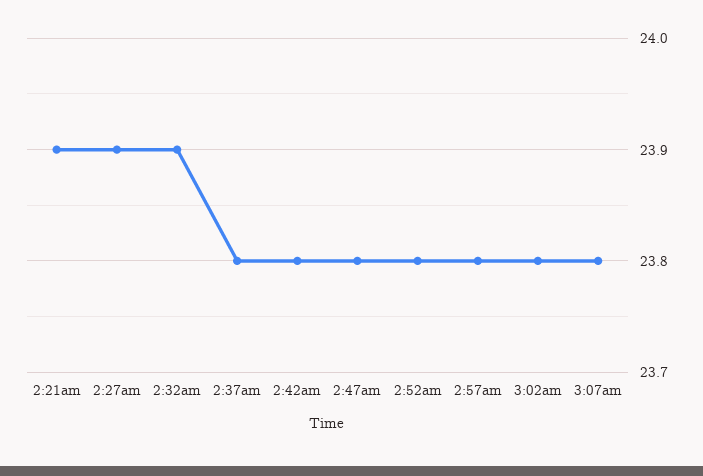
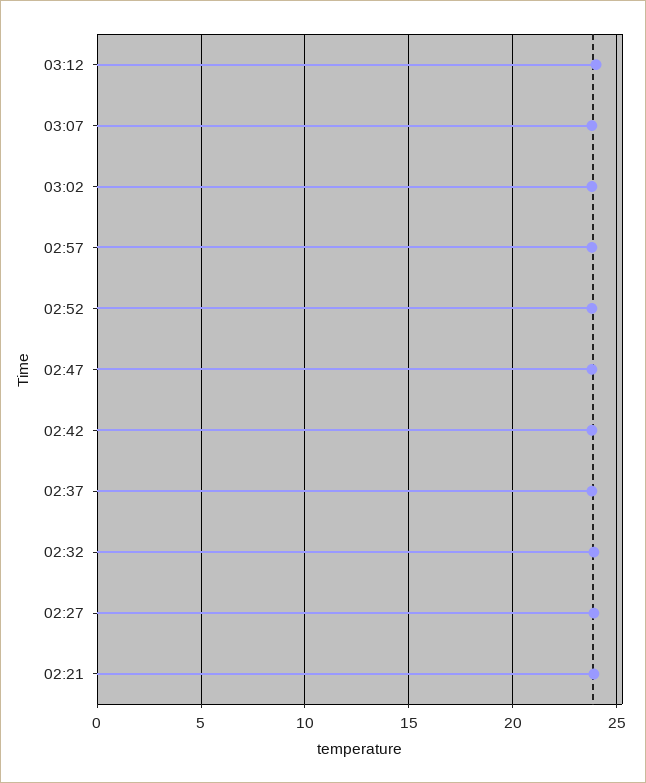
03:12: none -> 24

